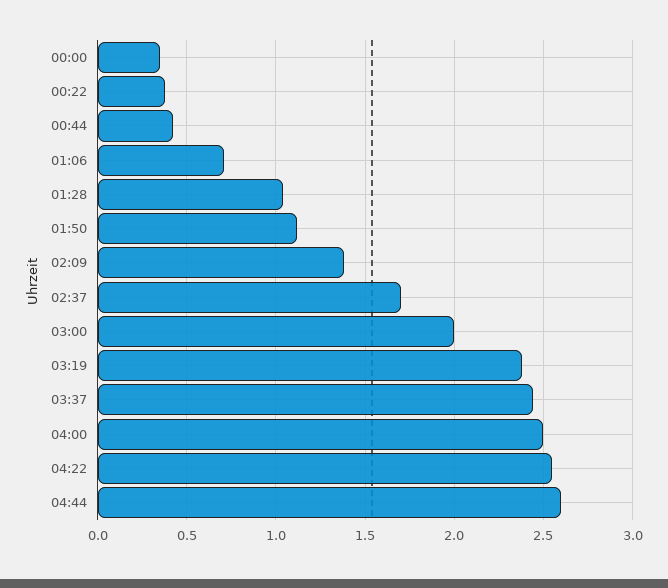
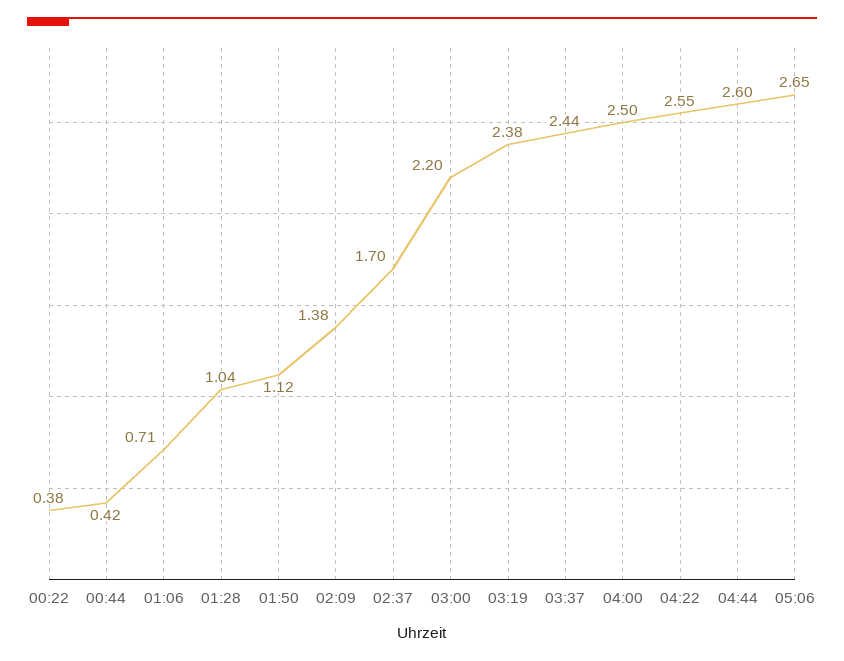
00:00: 0.35 -> none
03:00: 2 -> 2.2
05:06: none -> 2.65

